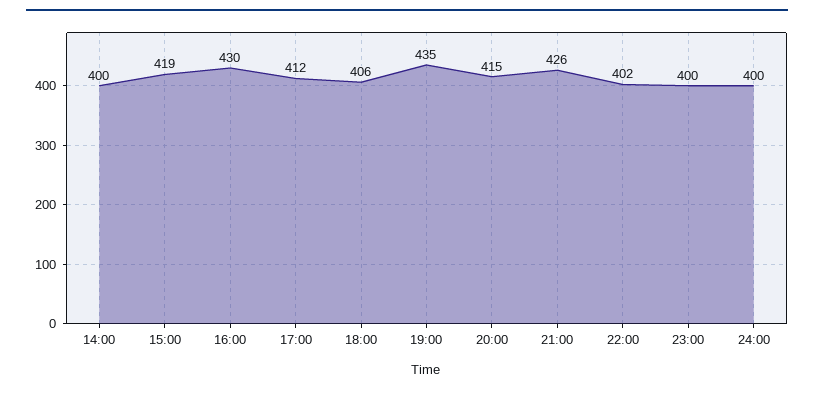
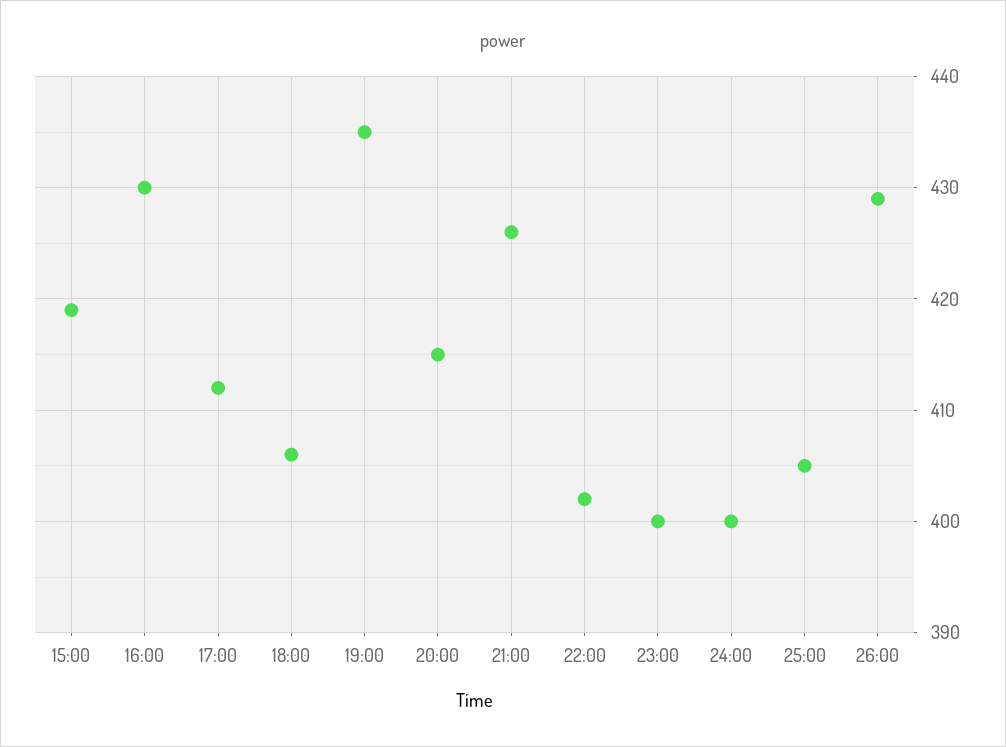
14:00: 400 -> none
25:00: none -> 405
26:00: none -> 429

